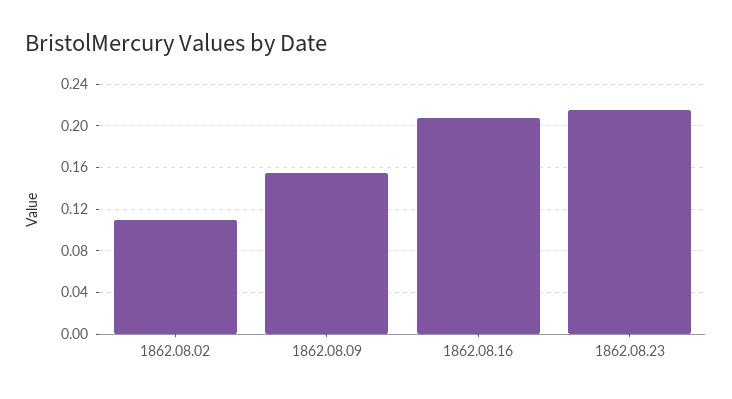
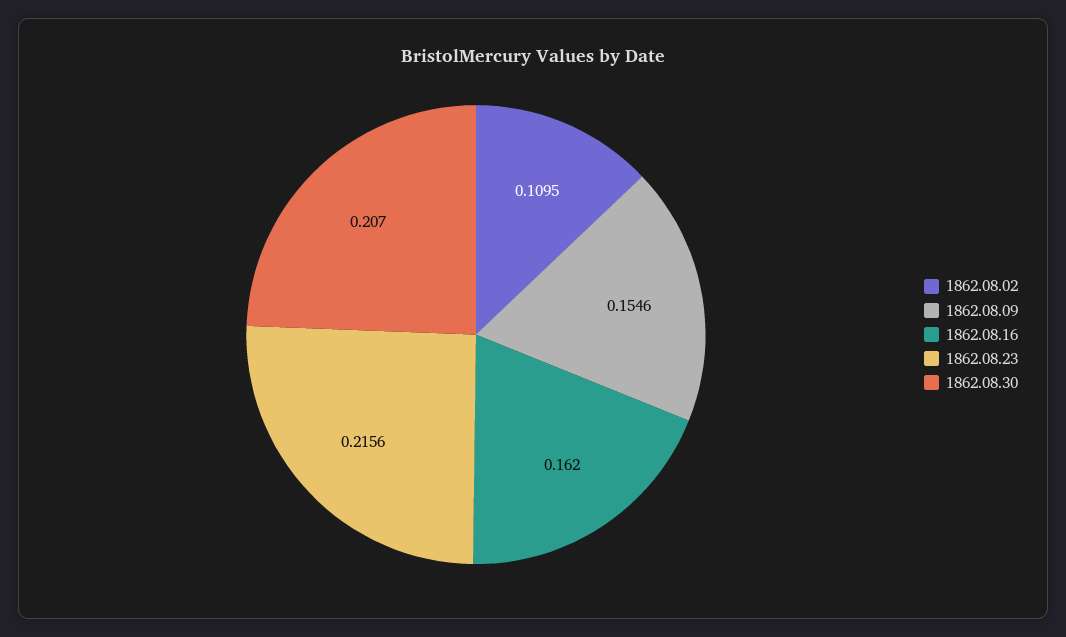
1862.08.16: 0.21 -> 0.162
1862.08.30: none -> 0.207

